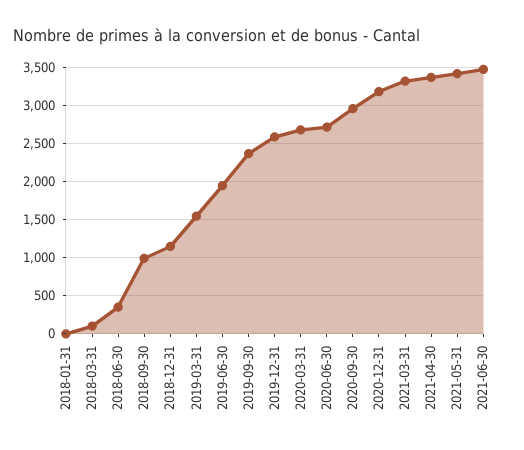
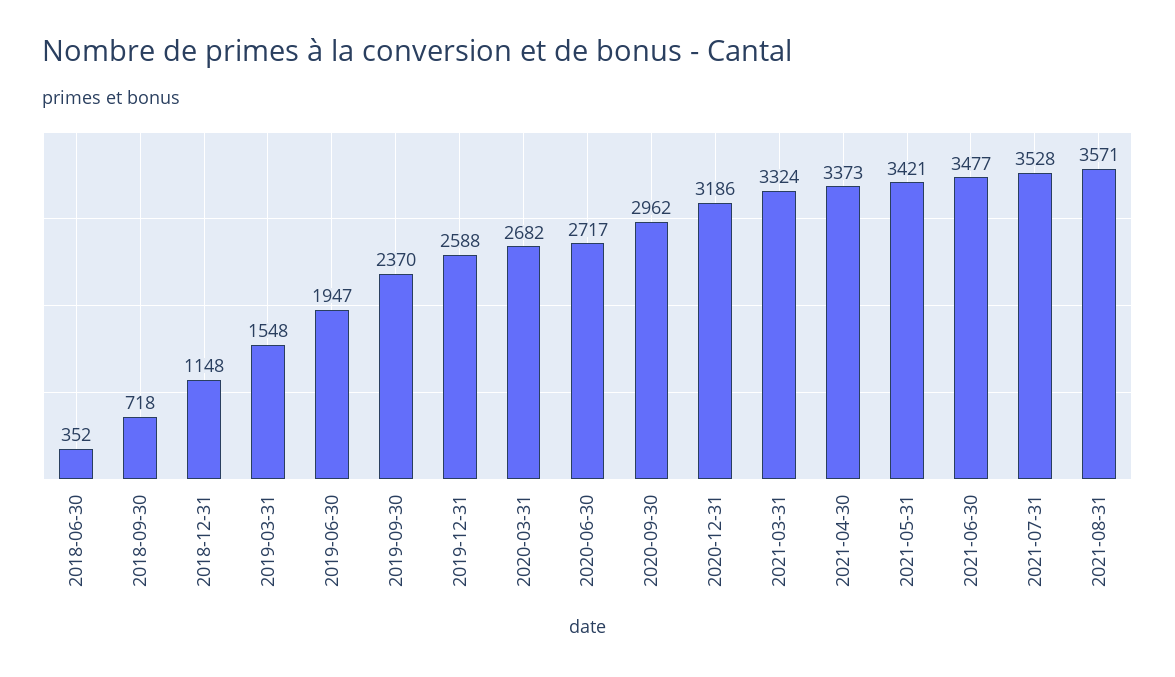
2018-01-31: 0 -> none
2018-03-31: 100 -> none
2018-09-30: 1000 -> 718
2021-07-31: none -> 3528
2021-08-31: none -> 3571

